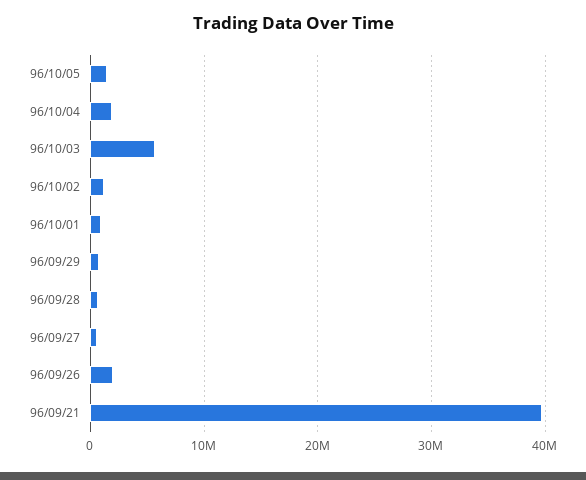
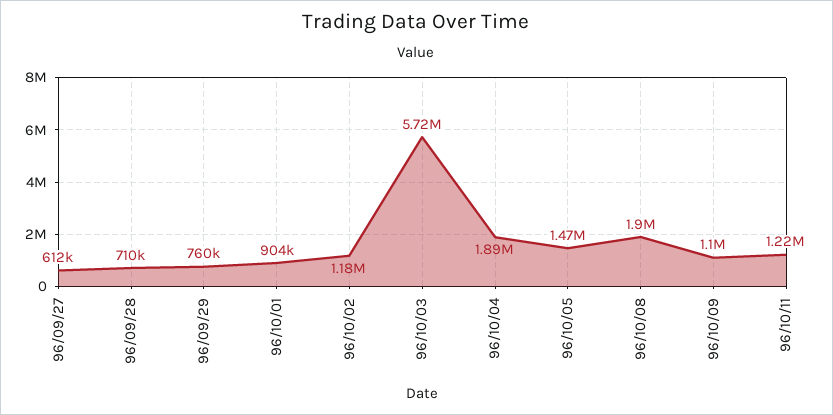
96/09/26: 2000000 -> none
96/09/21: 40000000 -> none
96/10/08: none -> 1900000
96/10/09: none -> 1100000
96/10/11: none -> 1220000

